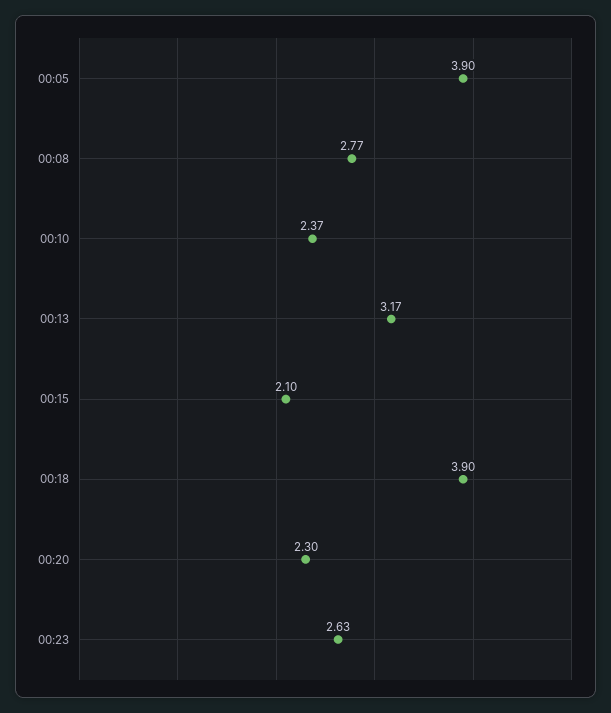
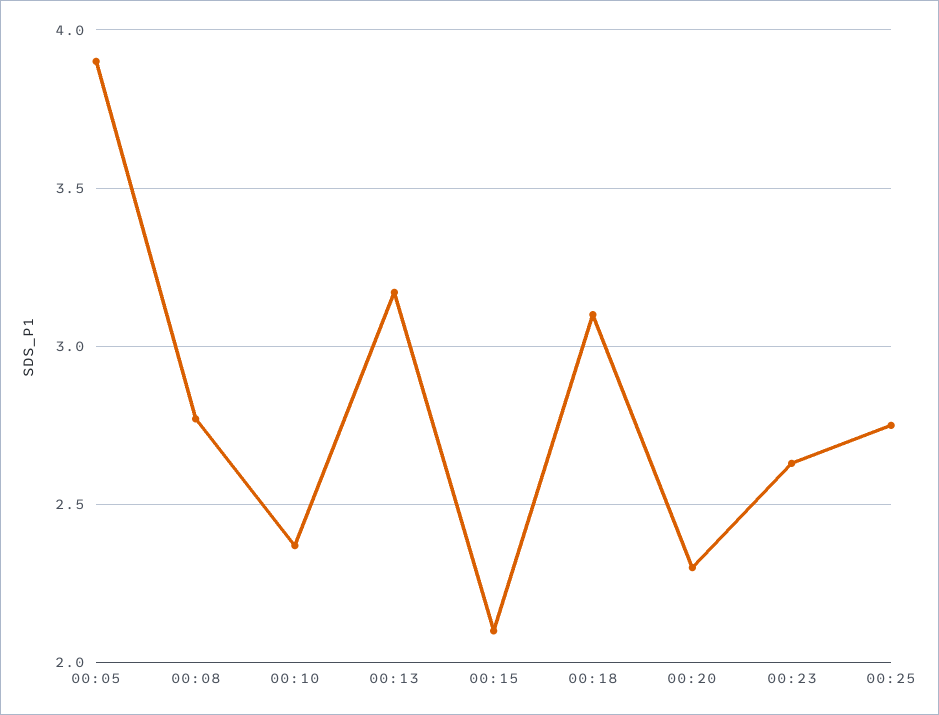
00:18: 3.9 -> 3.1
00:25: none -> 2.75

